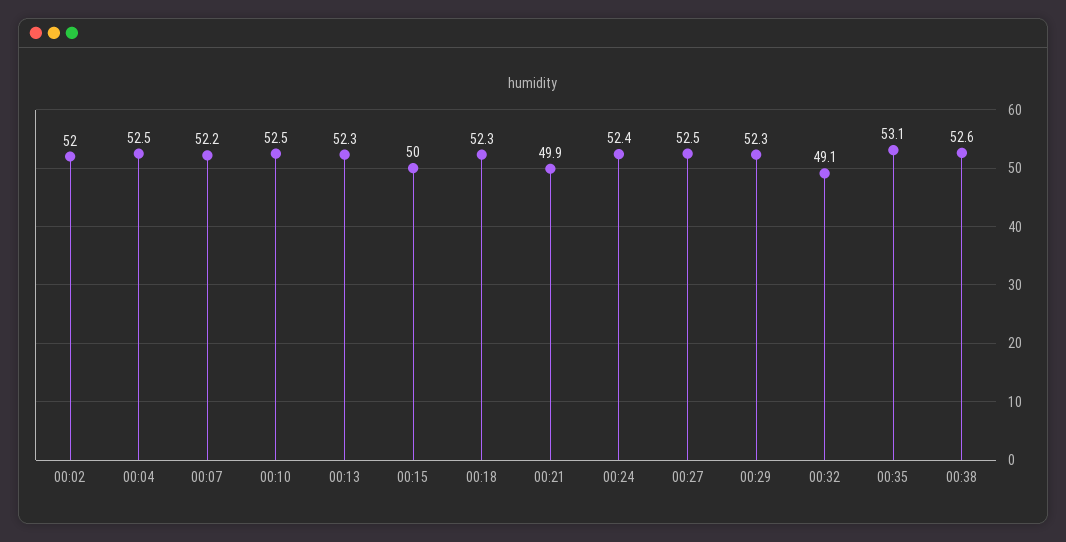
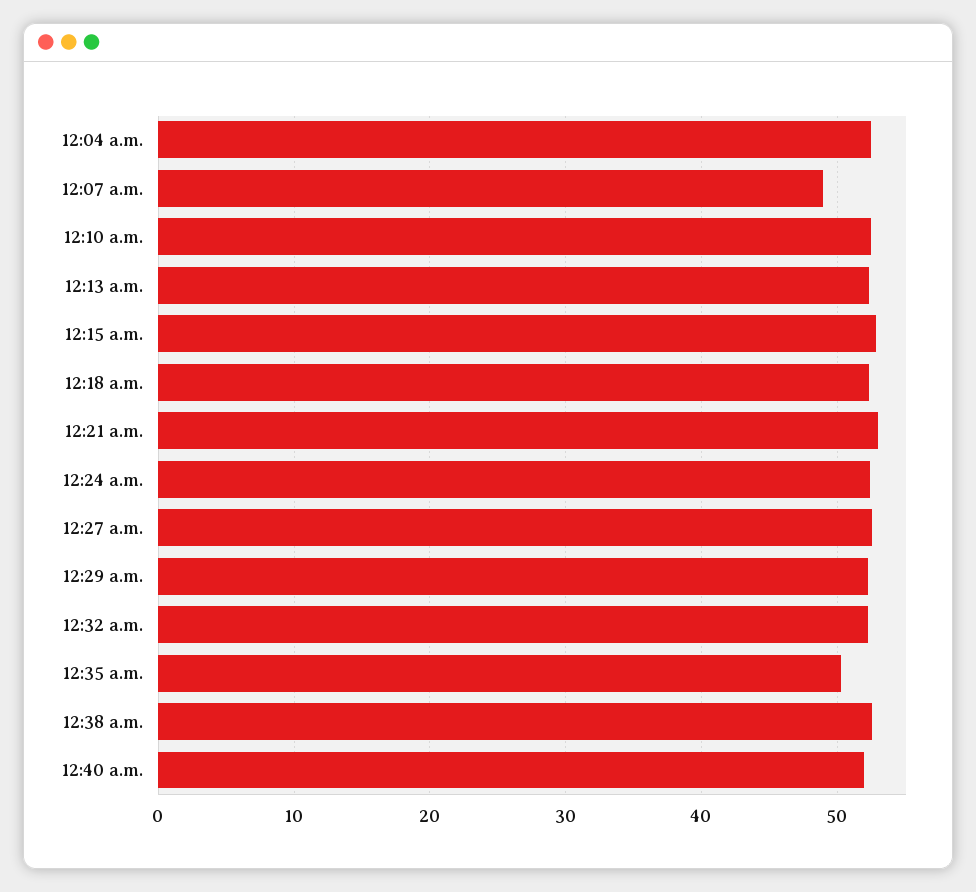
00:02: 52 -> none
00:07: 52.2 -> 49
00:15: 50 -> 53
00:21: 49.9 -> 53
00:32: 49.1 -> 52
00:35: 53.1 -> 50
12:40 a.m.: none -> 52

